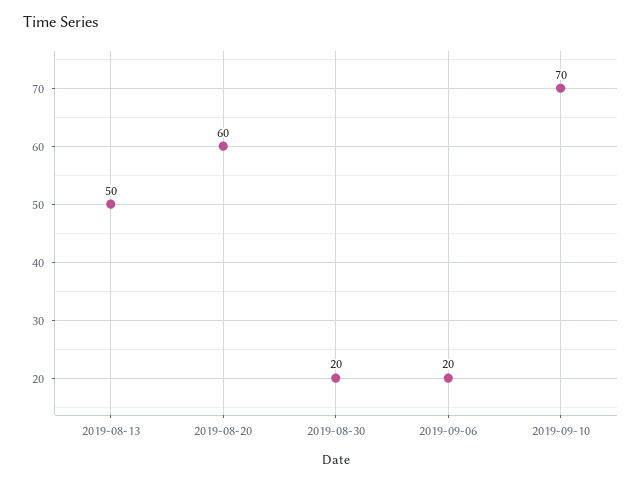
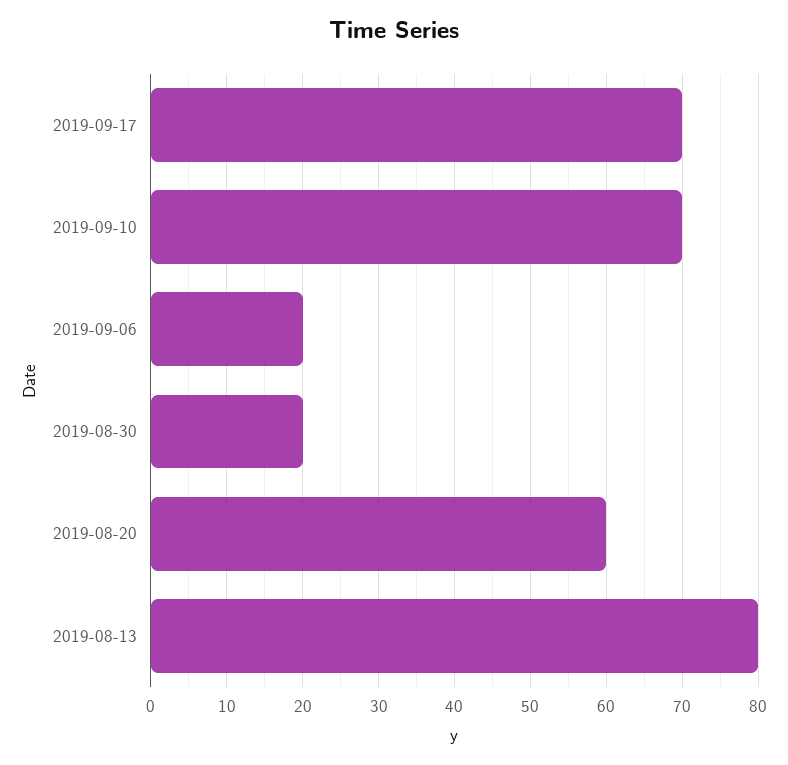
2019-08-13: 50 -> 80
2019-09-17: none -> 70

